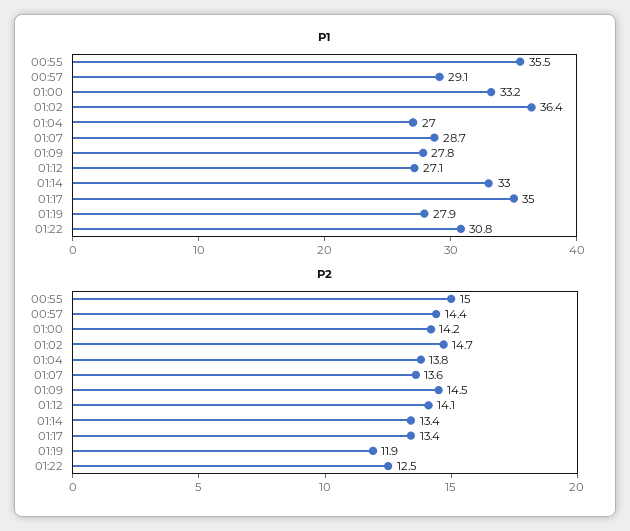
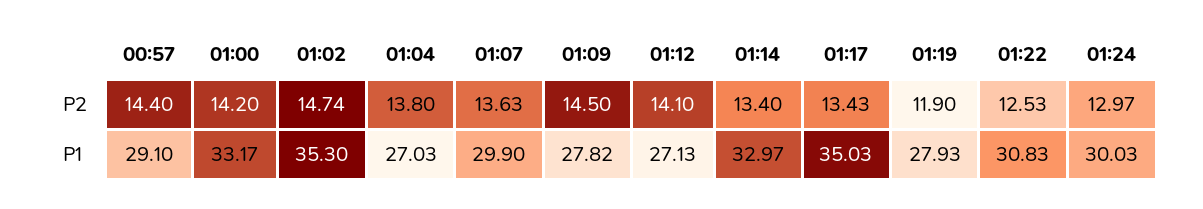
P1, 00:55: 35.5 -> none
P1, 01:02: 36.4 -> 35.3
P1, 01:07: 28.7 -> 29.9
P2, 00:55: 15 -> none
P2, 01:24: none -> 12.97
P1, 01:24: none -> 30.03

